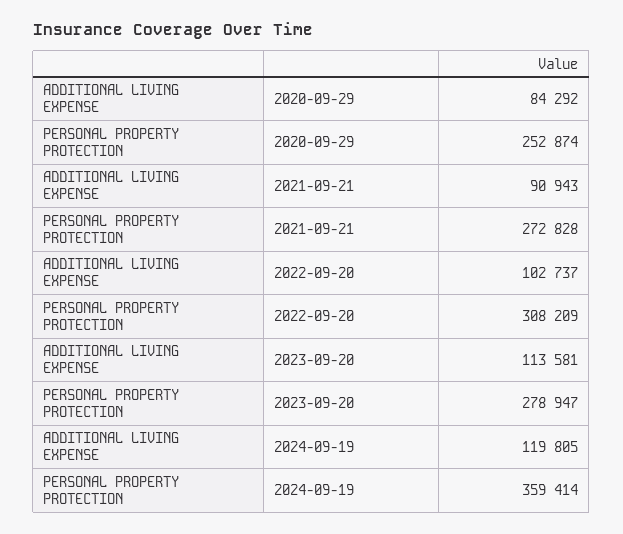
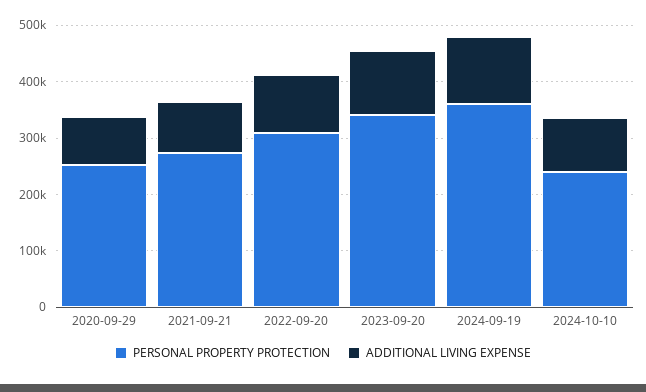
PERSONAL PROPERTY PROTECTION, 2023-09-20: 278947 -> 340000
PERSONAL PROPERTY PROTECTION, 2024-10-10: none -> 240000
ADDITIONAL LIVING EXPENSE, 2024-10-10: none -> 100000

